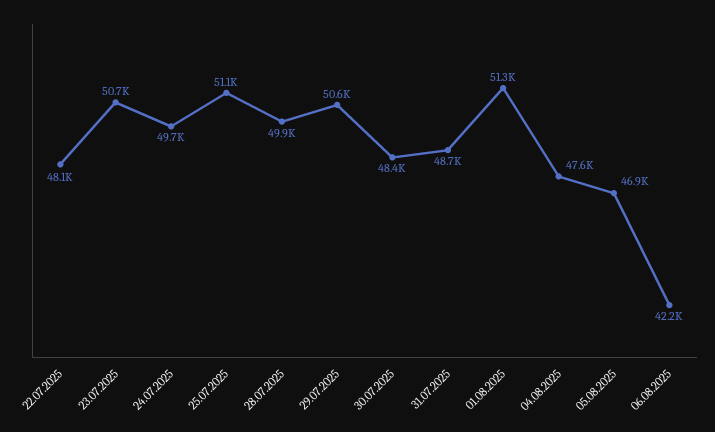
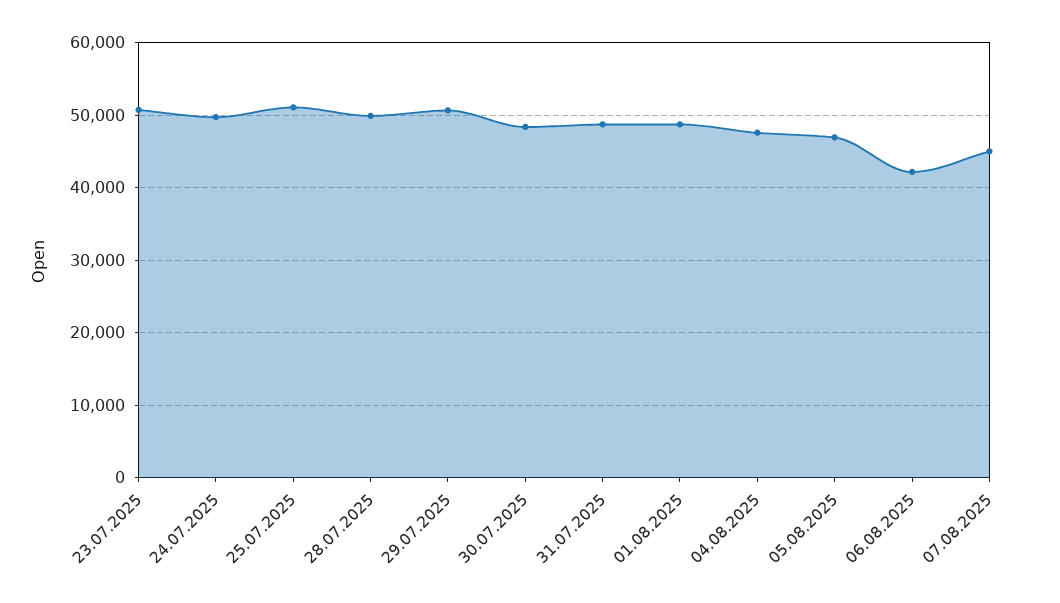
22.07.2025: 48100 -> none
01.08.2025: 51300 -> 49000
07.08.2025: none -> 45000

